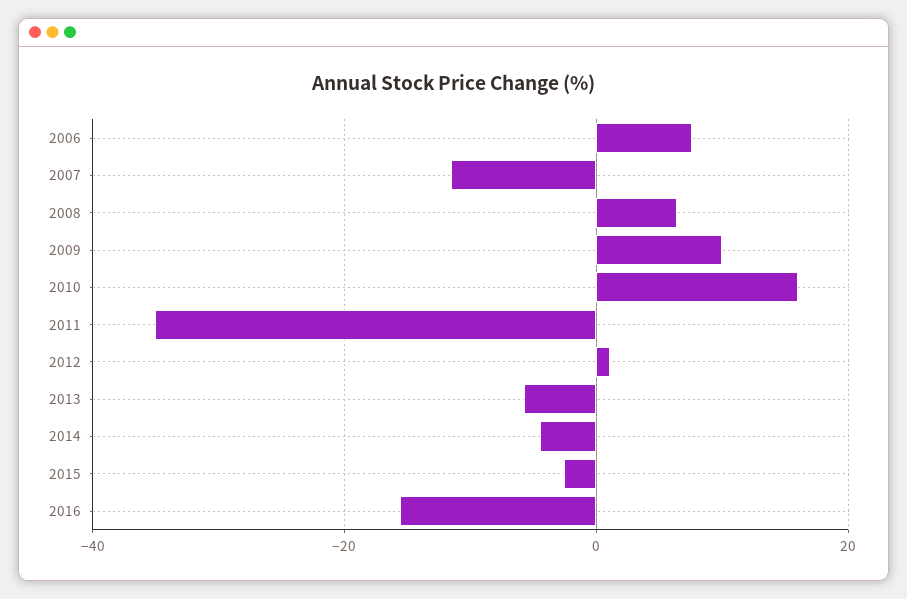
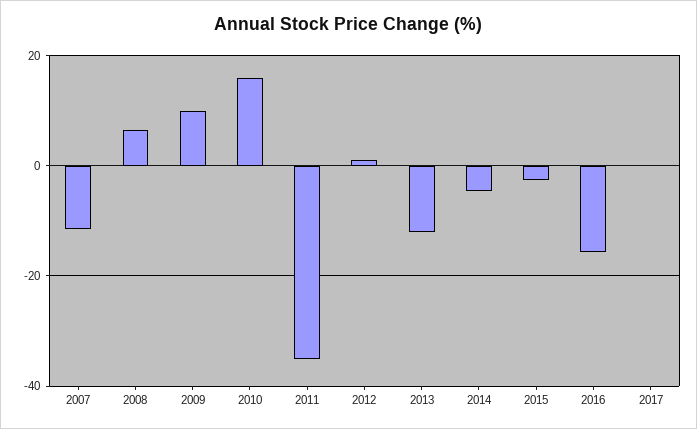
2006: 8 -> none
2013: -6 -> -12
2017: none -> 0

